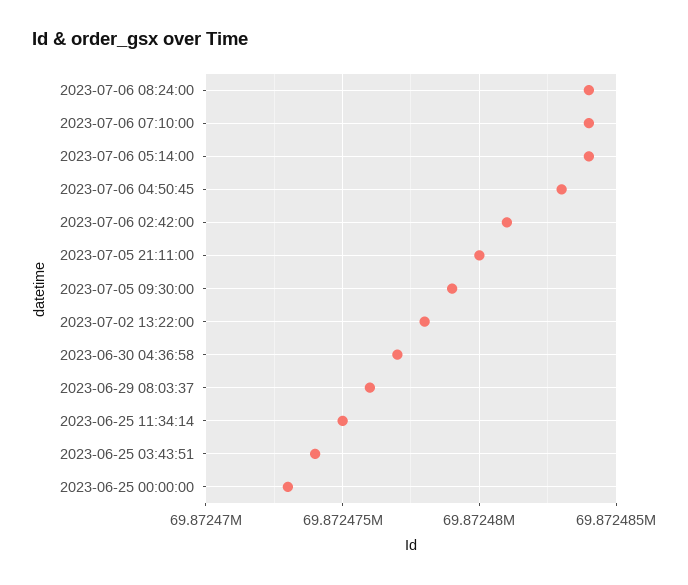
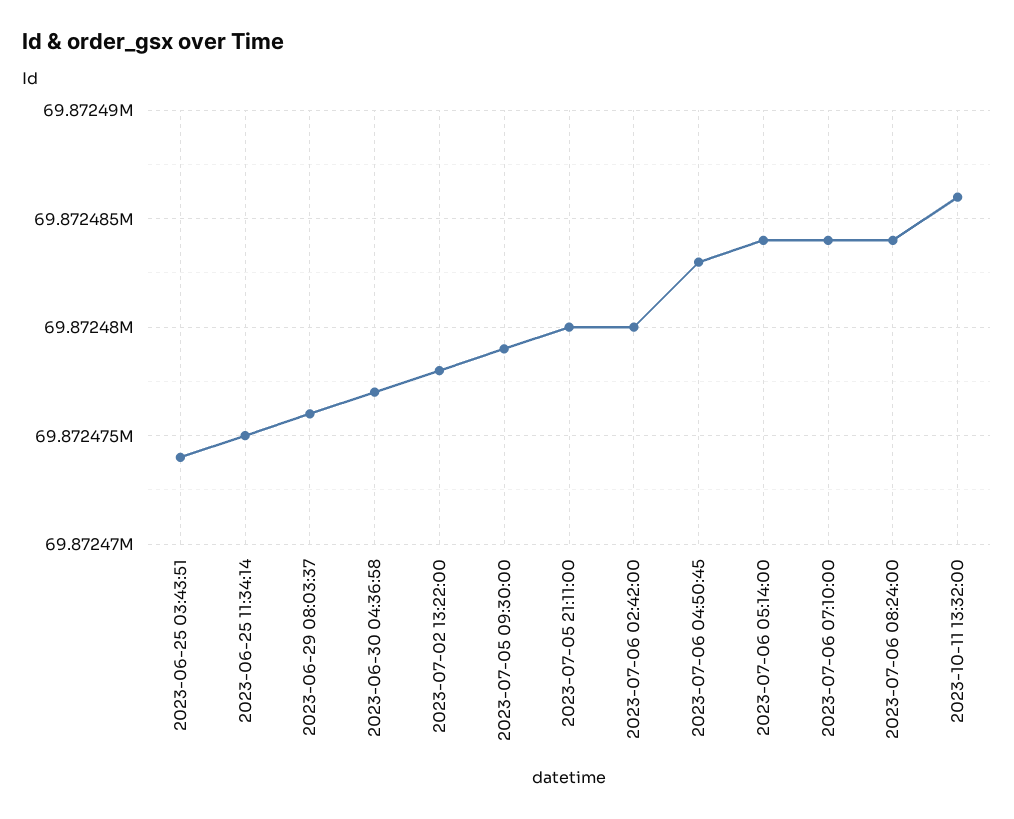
2023-07-06 02:42:00: 69872481 -> 69872480
2023-06-25 00:00:00: 69872473 -> none
2023-10-11 13:32:00: none -> 69872486

